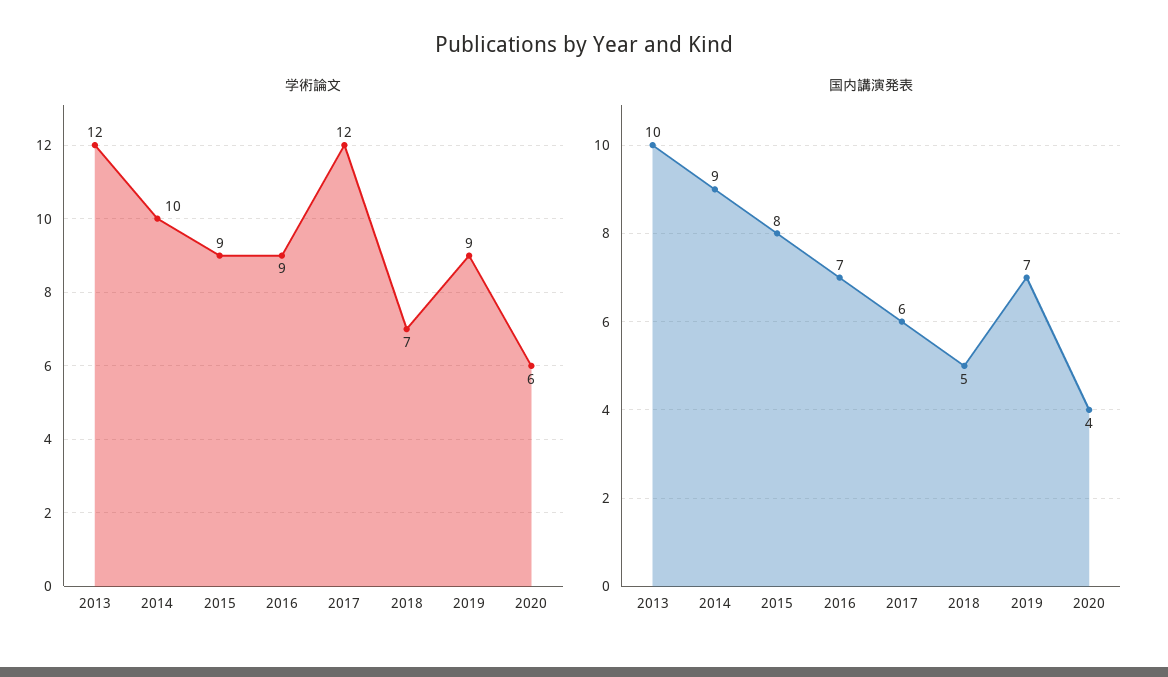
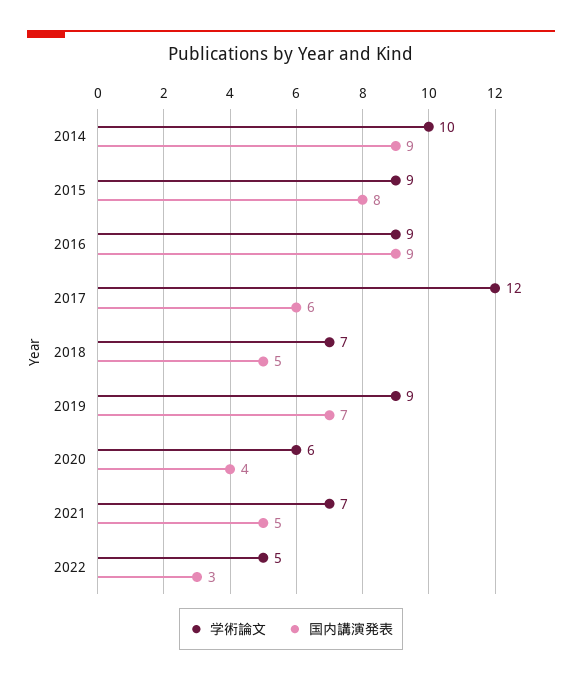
学術論文, 2013: 12 -> none
国内講演発表, 2013: 10 -> none
国内講演発表, 2016: 7 -> 9
学術論文, 2021: none -> 7
国内講演発表, 2021: none -> 5
学術論文, 2022: none -> 5
国内講演発表, 2022: none -> 3

